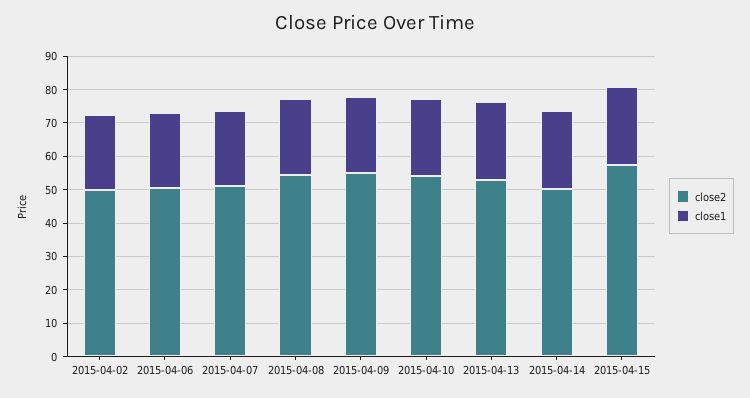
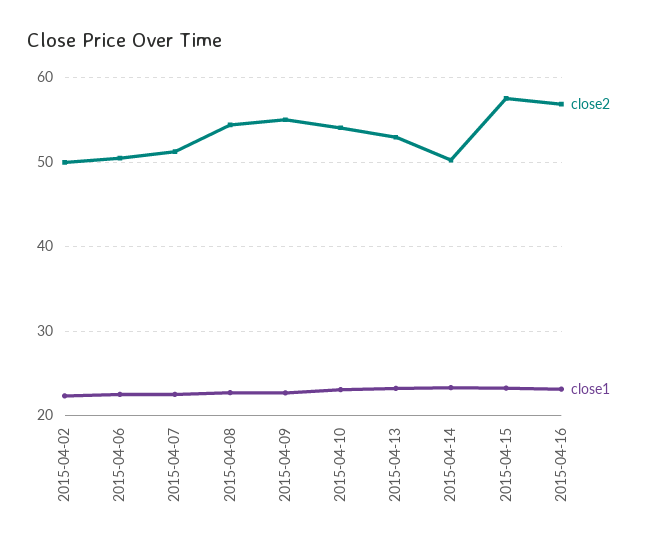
close2, 2015-04-16: none -> 57
close1, 2015-04-16: none -> 23

